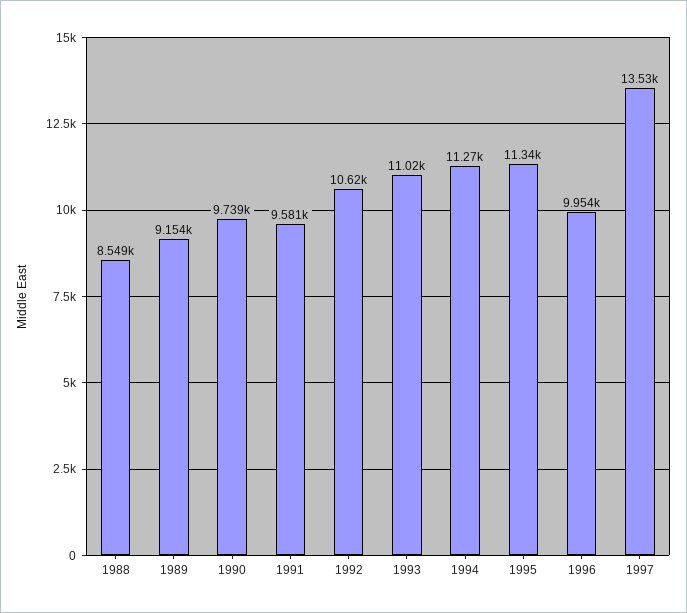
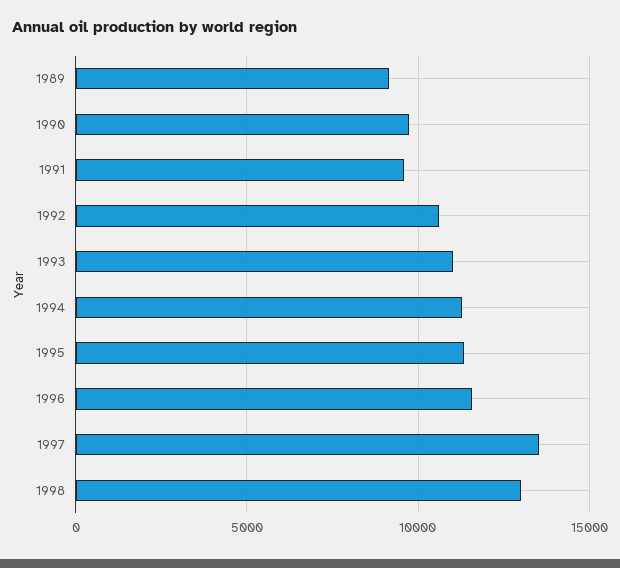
1988: 8549 -> none
1996: 9954 -> 11500
1998: none -> 13000

